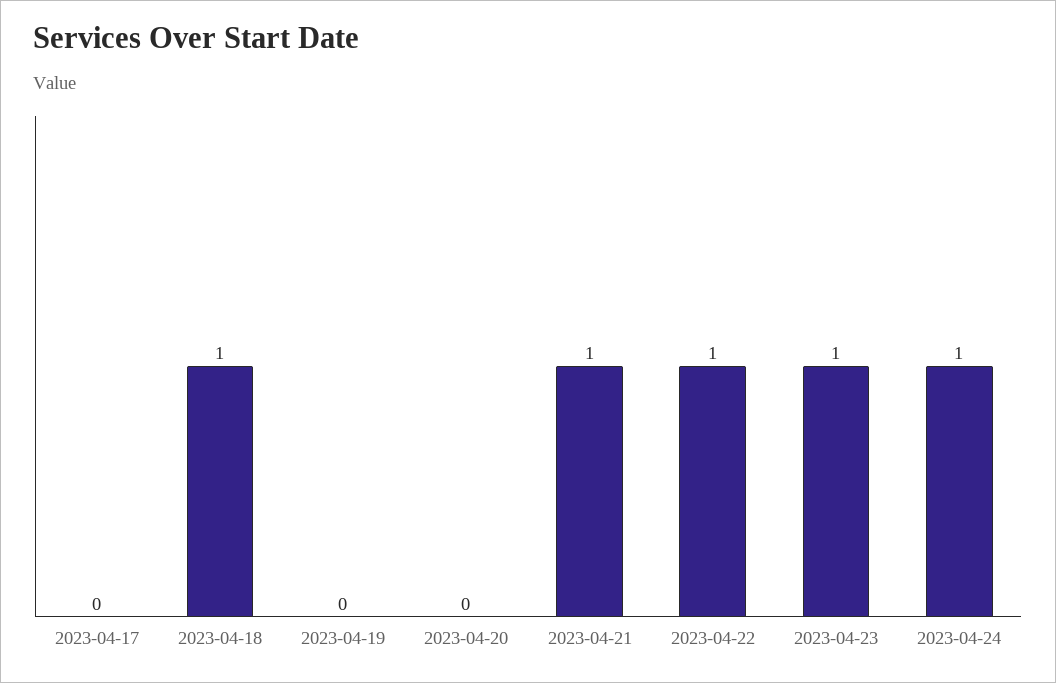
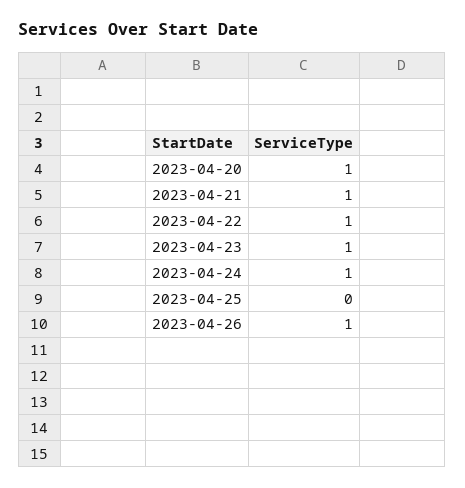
2023-04-17: 0 -> none
2023-04-18: 1 -> none
2023-04-19: 0 -> none
2023-04-20: 0 -> 1
2023-04-25: none -> 0
2023-04-26: none -> 1

